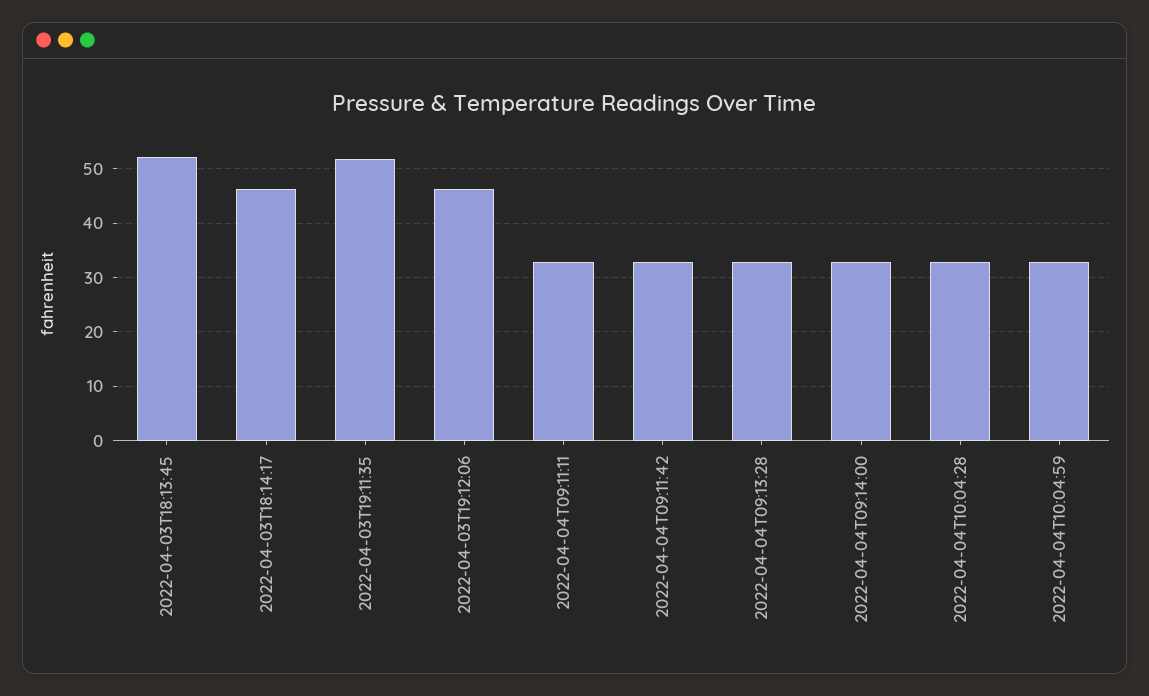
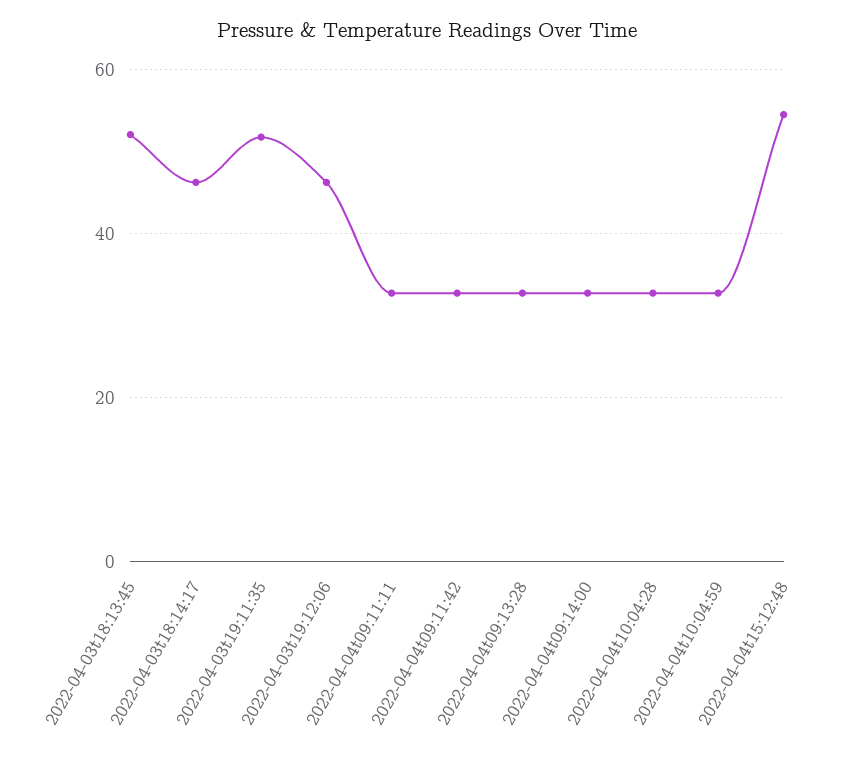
2022-04-04t15:12:48: none -> 54

